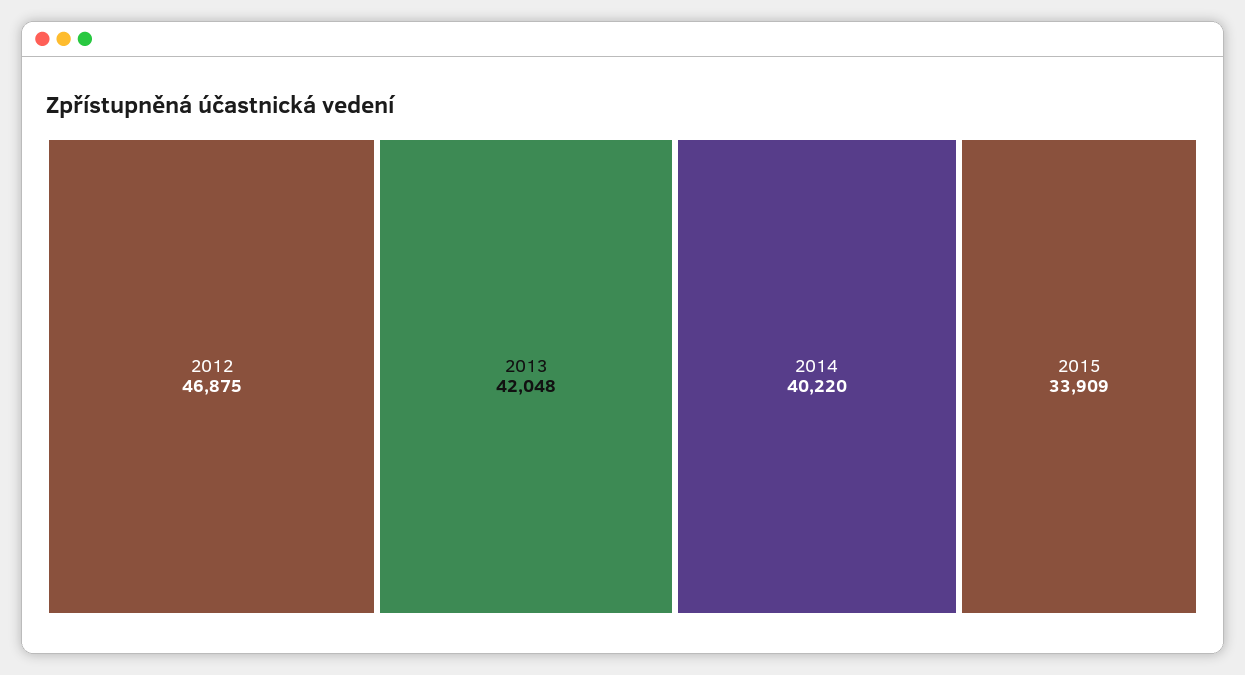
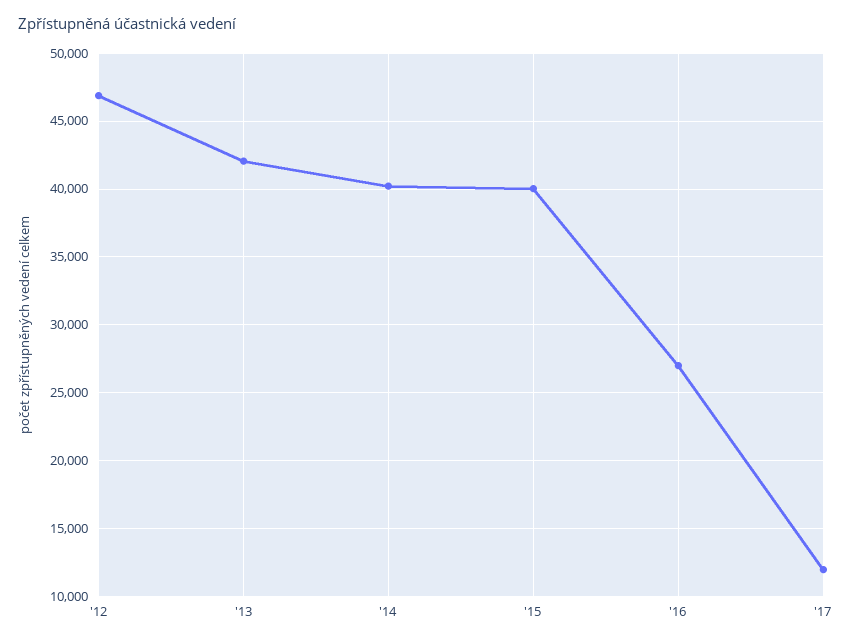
2015: 33909 -> 40000
'16: none -> 27000
'17: none -> 12000

